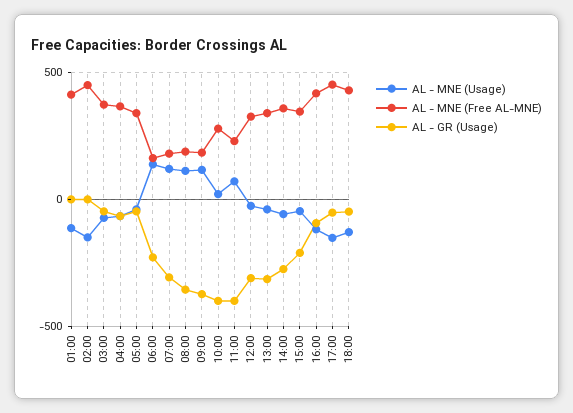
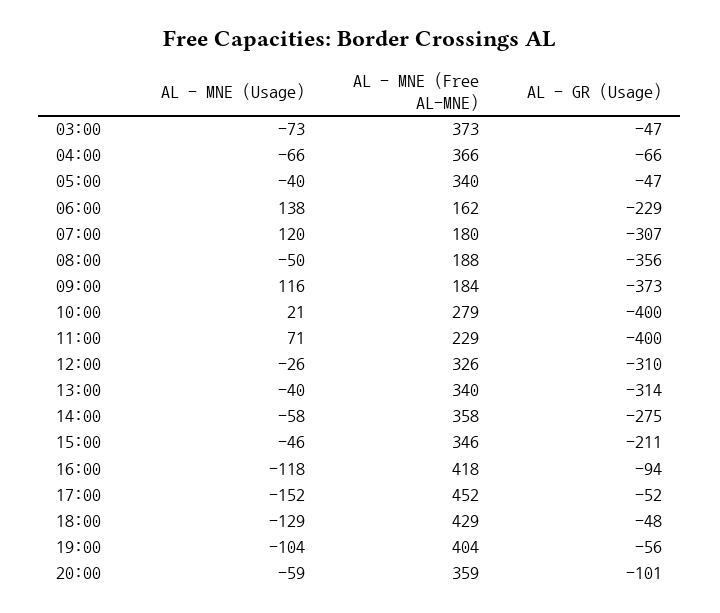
AL - MNE (Usage), 01:00: -100 -> none
AL - MNE (Free AL-MNE), 01:00: 400 -> none
AL - GR (Usage), 01:00: 0 -> none
AL - MNE (Usage), 02:00: -150 -> none
AL - MNE (Free AL-MNE), 02:00: 450 -> none
AL - GR (Usage), 02:00: 0 -> none
AL - MNE (Usage), 08:00: 100 -> -50
AL - MNE (Usage), 19:00: none -> -104
AL - MNE (Free AL-MNE), 19:00: none -> 404
AL - GR (Usage), 19:00: none -> -56
AL - MNE (Usage), 20:00: none -> -59
AL - MNE (Free AL-MNE), 20:00: none -> 359
AL - GR (Usage), 20:00: none -> -101

